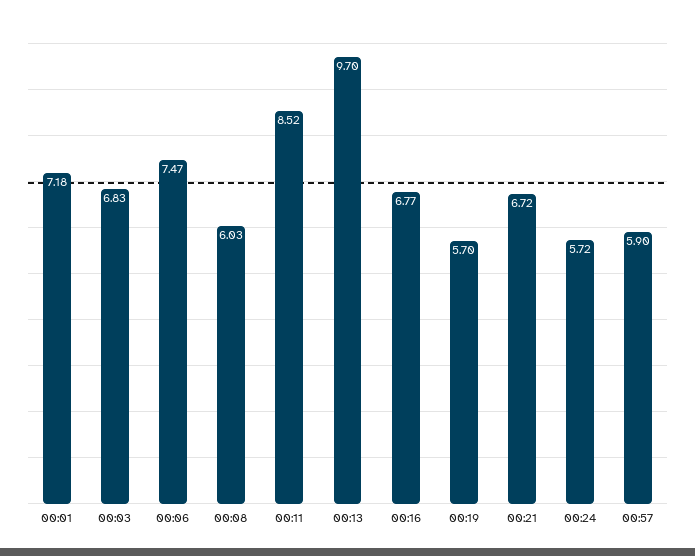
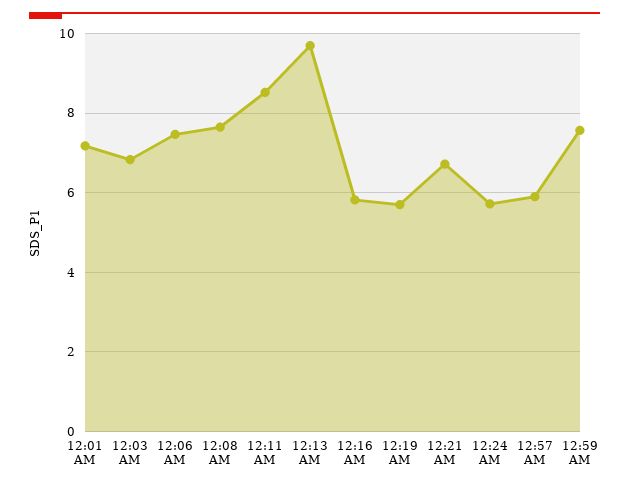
00:08: 6.03 -> 7.6
00:16: 6.77 -> 5.8
12:59 AM: none -> 7.6

